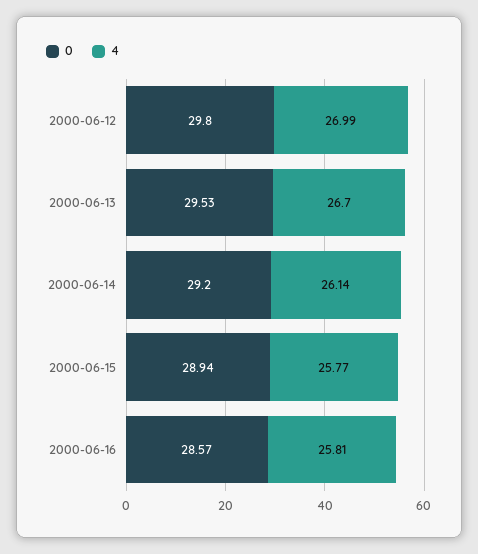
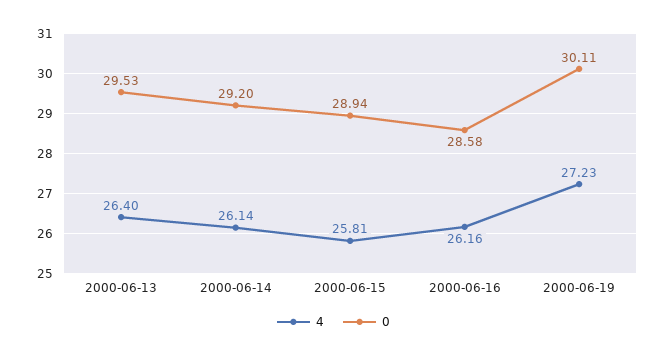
0, 2000-06-12: 29.8 -> none
4, 2000-06-12: 26.99 -> none
4, 2000-06-13: 26.7 -> 26.4
4, 2000-06-15: 25.77 -> 25.81
0, 2000-06-16: 28.57 -> 28.58
4, 2000-06-16: 25.81 -> 26.16
4, 2000-06-19: none -> 27.23
0, 2000-06-19: none -> 30.11

